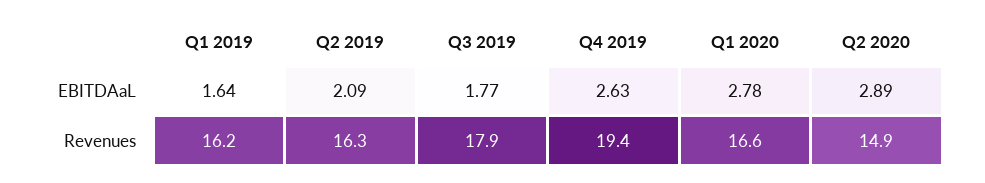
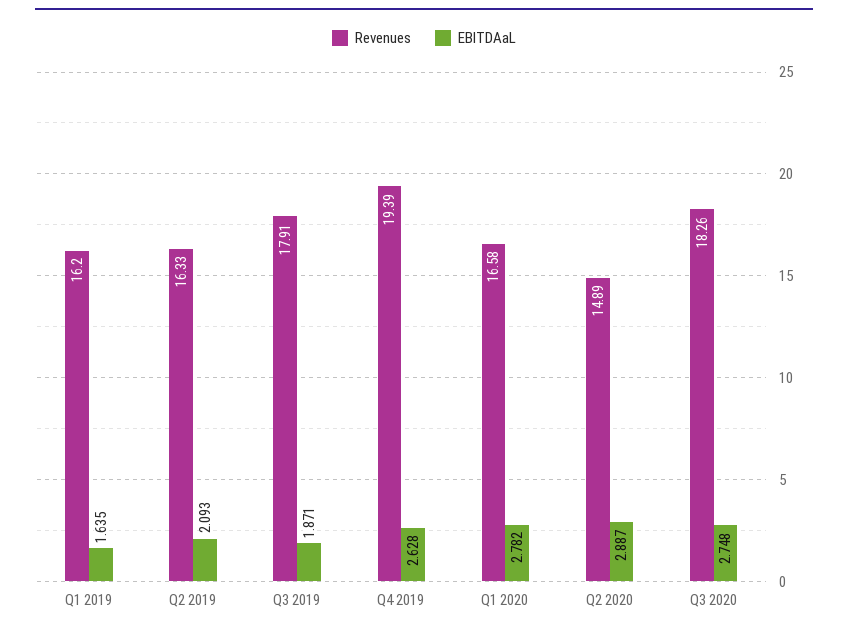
EBITDAaL, Q3 2019: 1.77 -> 1.871
Revenues, Q3 2020: none -> 18.26
EBITDAaL, Q3 2020: none -> 2.748

